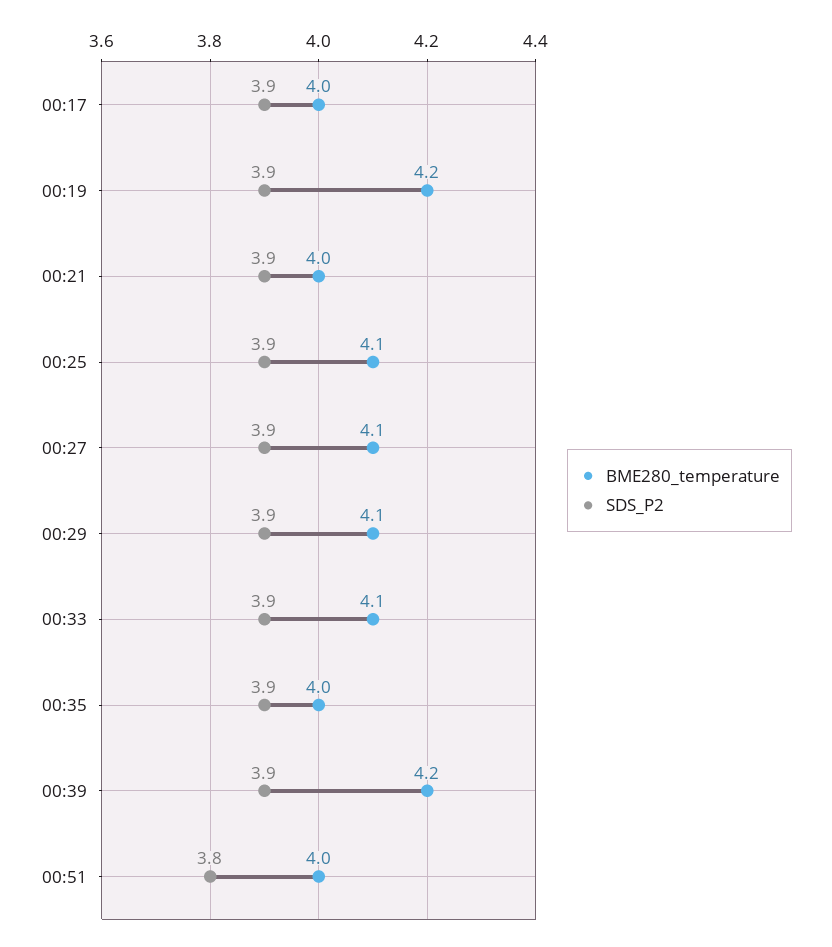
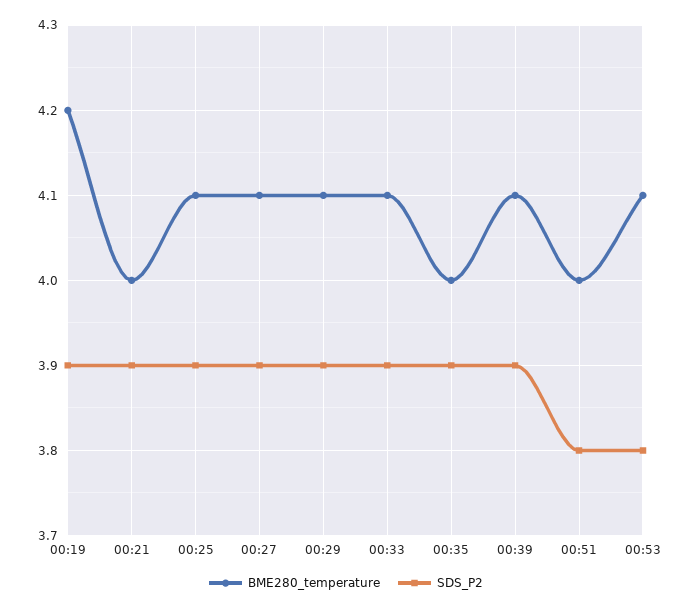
BME280_temperature, 00:17: 4 -> none
SDS_P2, 00:17: 3.9 -> none
BME280_temperature, 00:39: 4.2 -> 4.1
BME280_temperature, 00:53: none -> 4.1
SDS_P2, 00:53: none -> 3.8

